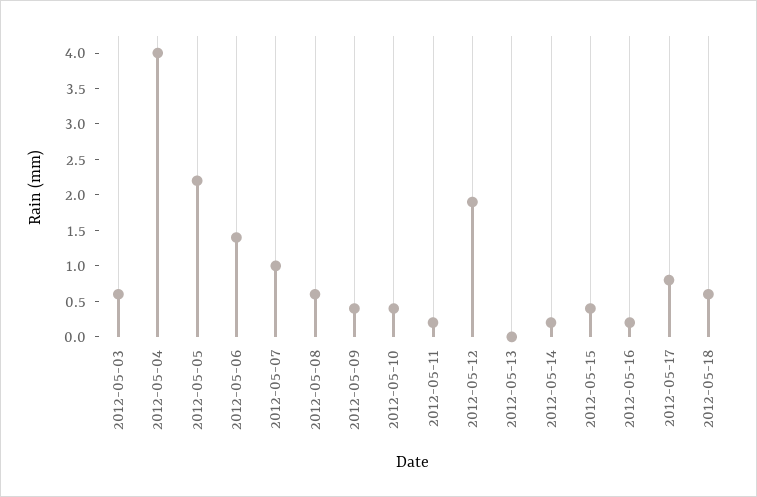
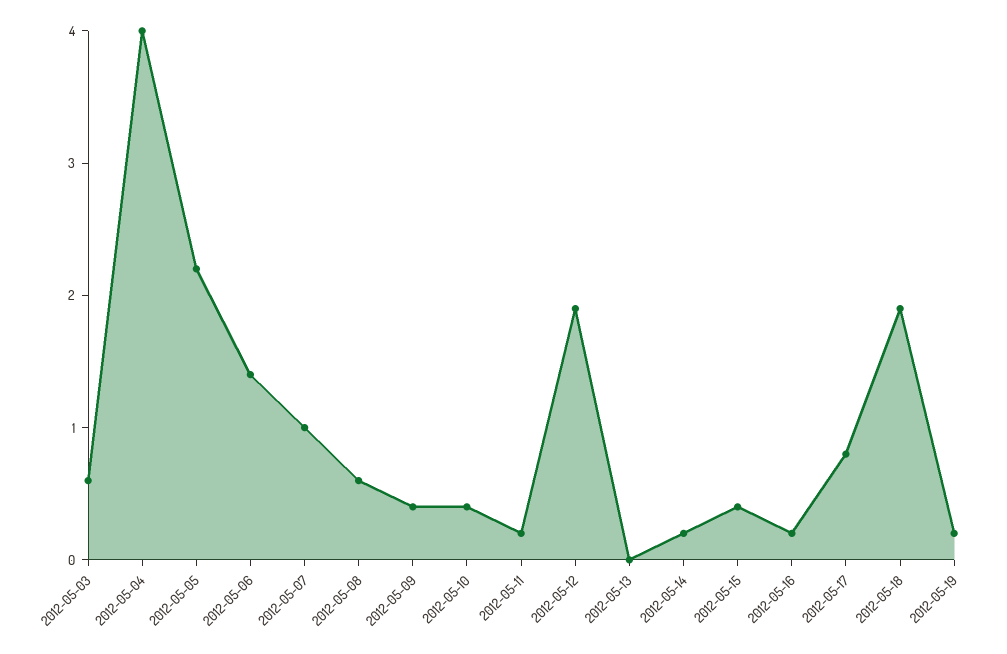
2012-05-18: 0.5 -> 1.9
2012-05-19: none -> 0.2

